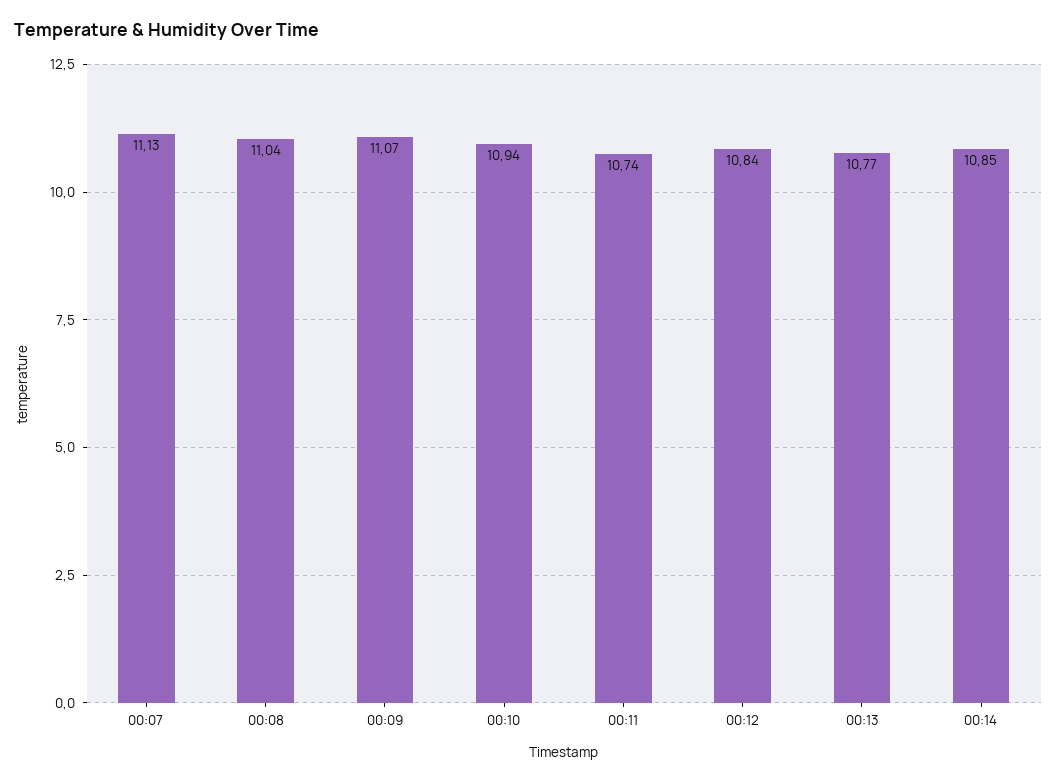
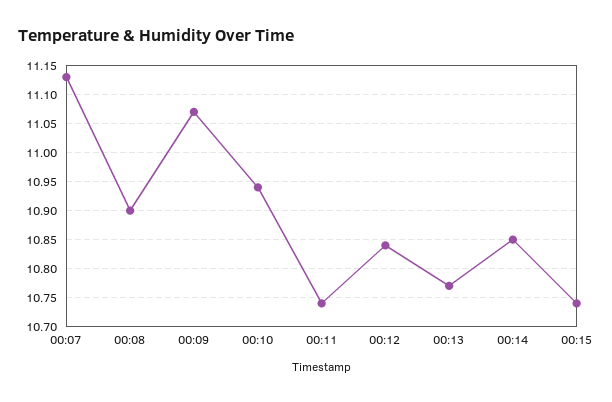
00:08: 11.04 -> 10.9
00:15: none -> 10.75

